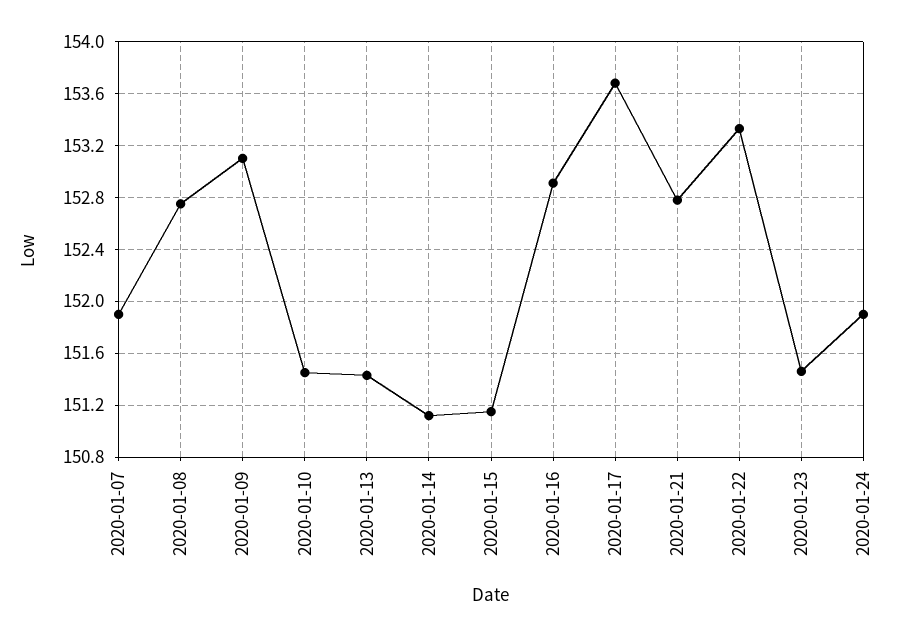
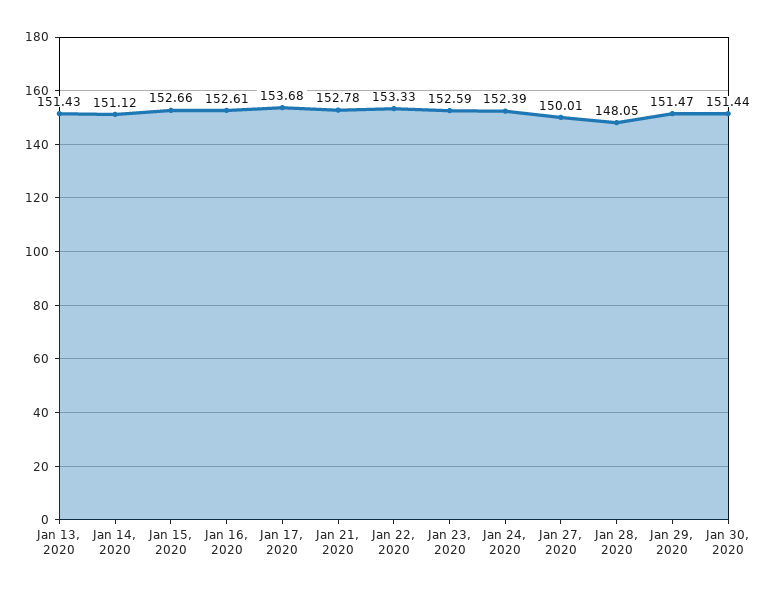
2020-01-07: 151.9 -> none
2020-01-08: 152.75 -> none
2020-01-09: 153.1 -> none
2020-01-10: 151.45 -> none
2020-01-15: 151.15 -> 152.66
2020-01-16: 152.9 -> 152.61
2020-01-23: 151.45 -> 152.59
2020-01-24: 151.9 -> 152.39
Jan 27, 2020: none -> 150.01
Jan 28, 2020: none -> 148.05
Jan 29, 2020: none -> 151.47
Jan 30, 2020: none -> 151.44

